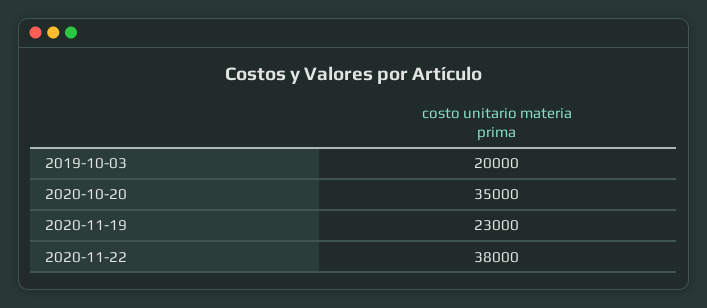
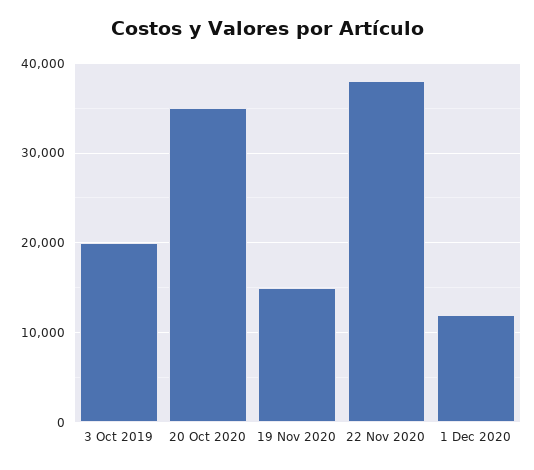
2020-11-19: 23000 -> 15000
1 Dec 2020: none -> 12000

